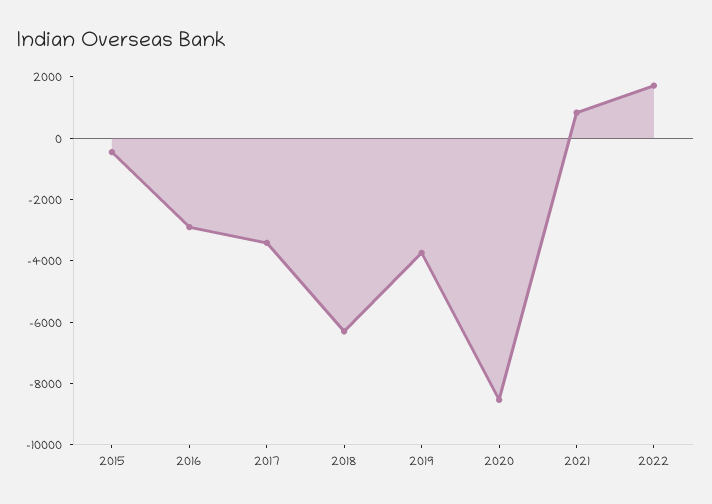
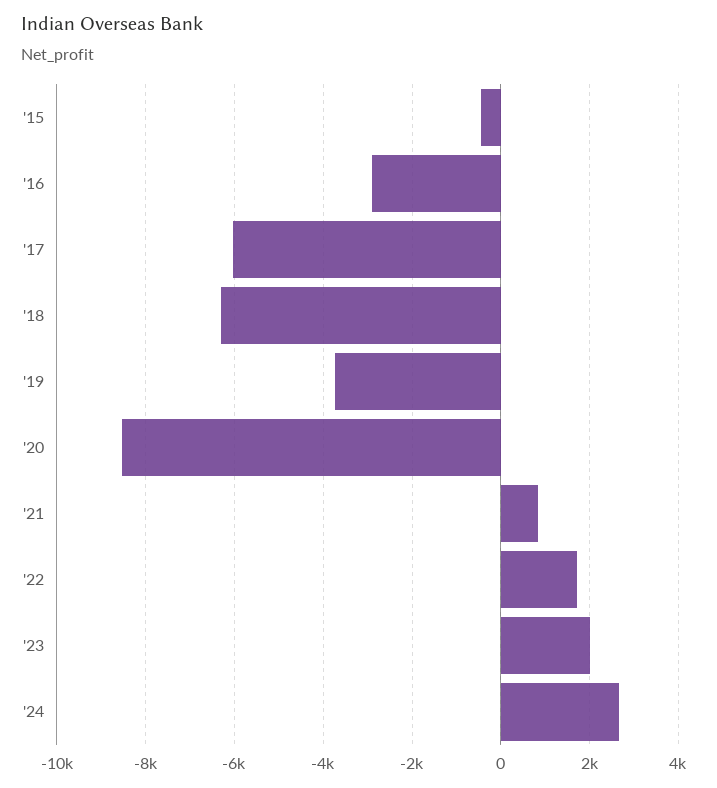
2017: -3500 -> -6000
'23: none -> 2000
'24: none -> 2600

